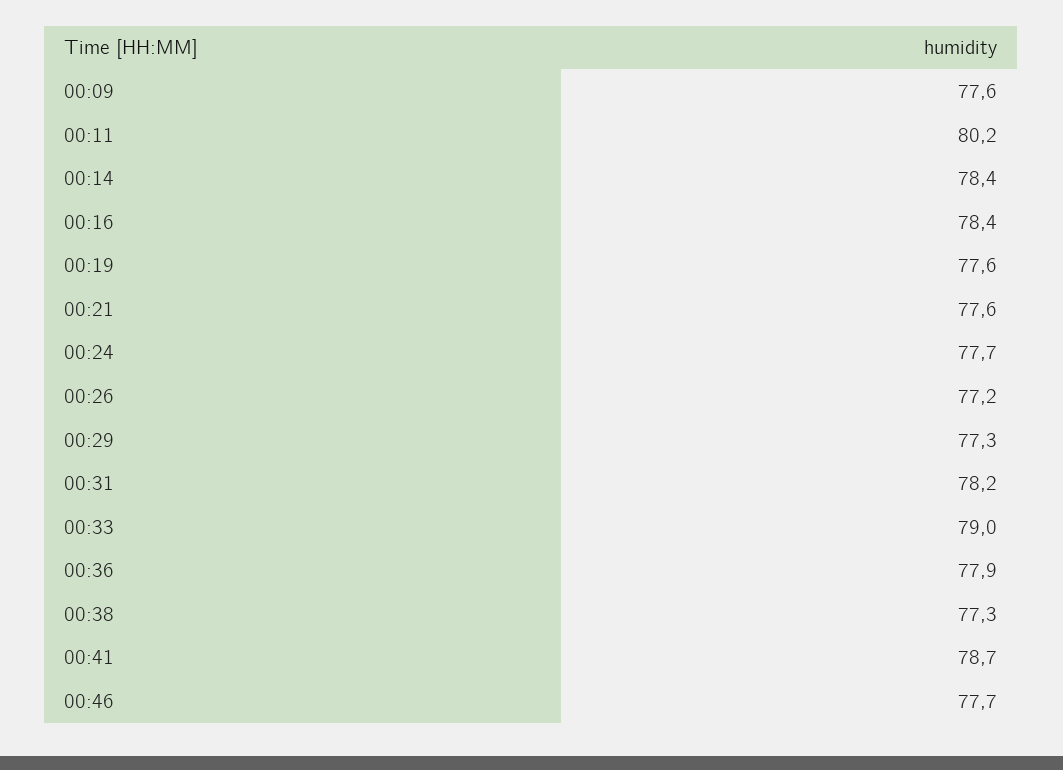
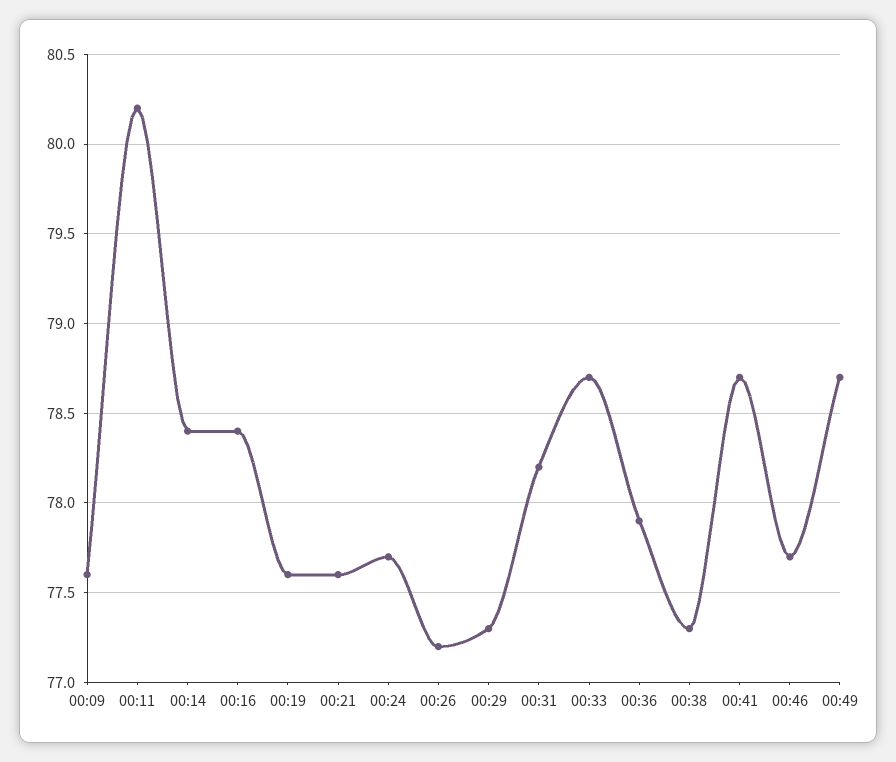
00:33: 79 -> 78.7
00:49: none -> 78.7

